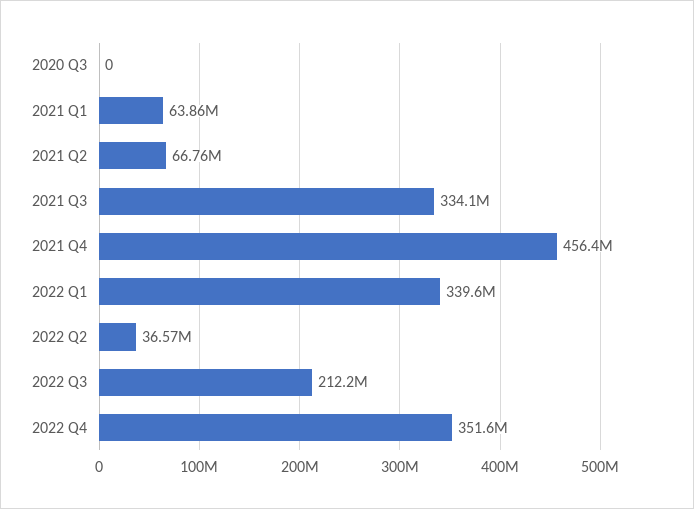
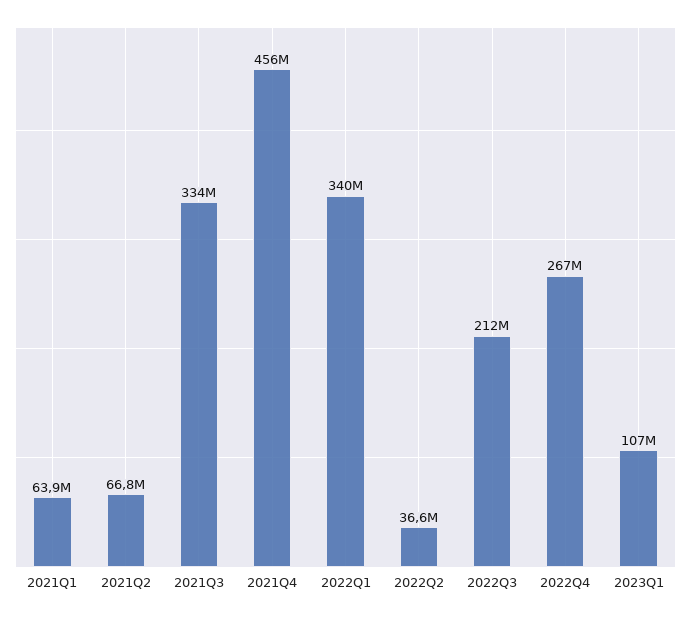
2020 Q3: 0 -> none
2022 Q4: 351600000 -> 267000000
2023Q1: none -> 107000000

